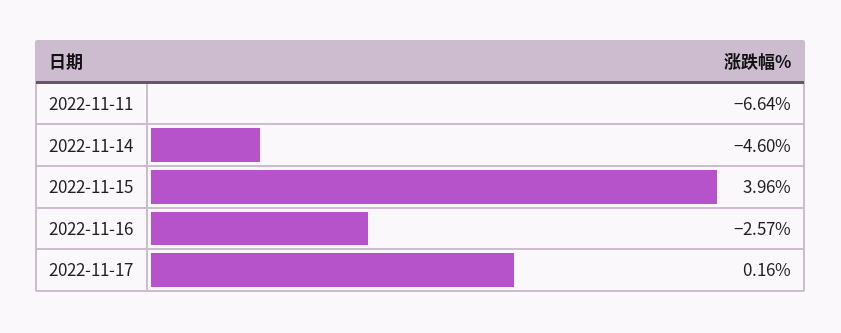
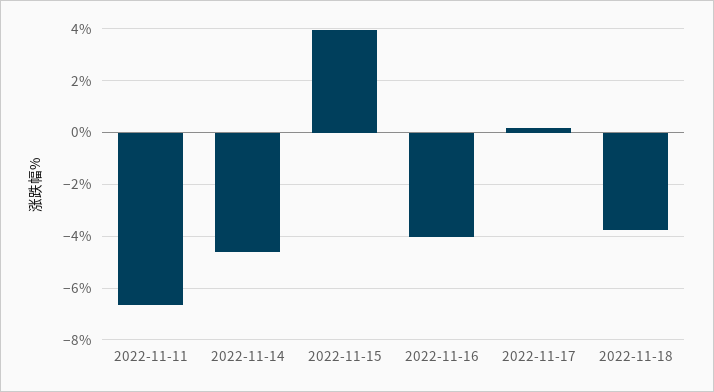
2022-11-16: -2.57 -> -4
2022-11-18: none -> -3.75

